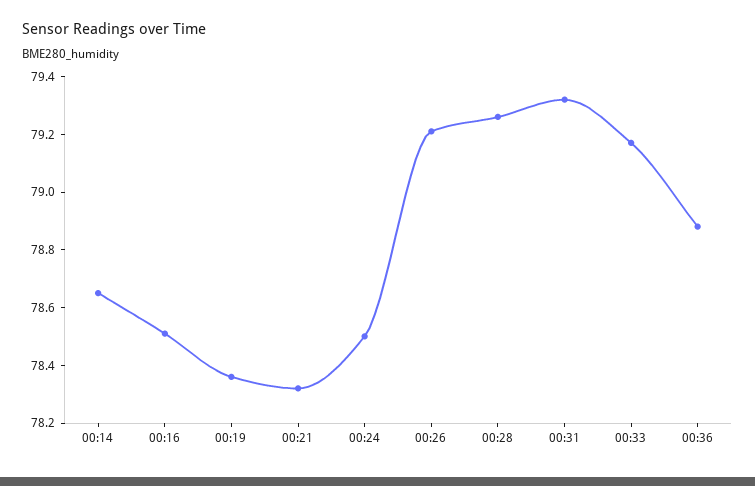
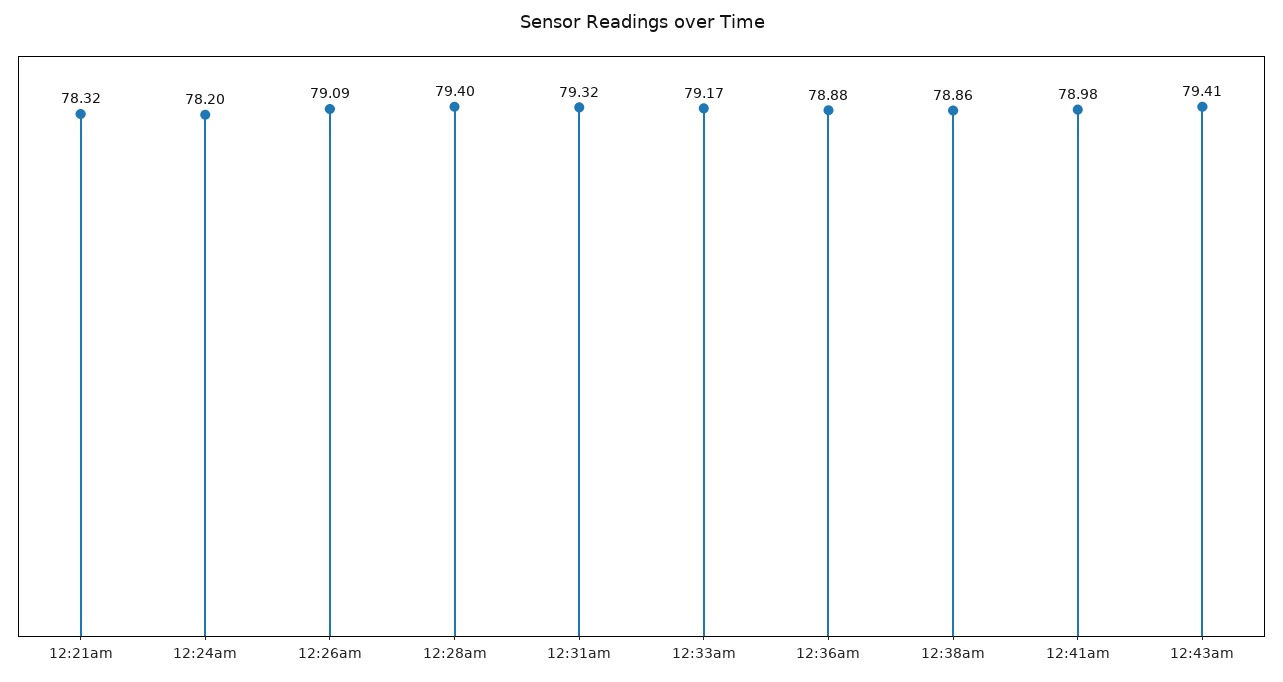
00:14: 78.65 -> none
00:16: 78.5 -> none
00:19: 78.35 -> none
00:24: 78.5 -> 78.2
00:26: 79.2 -> 79.09
00:28: 79.25 -> 79.4
12:38am: none -> 78.86
12:41am: none -> 78.98
12:43am: none -> 79.41

